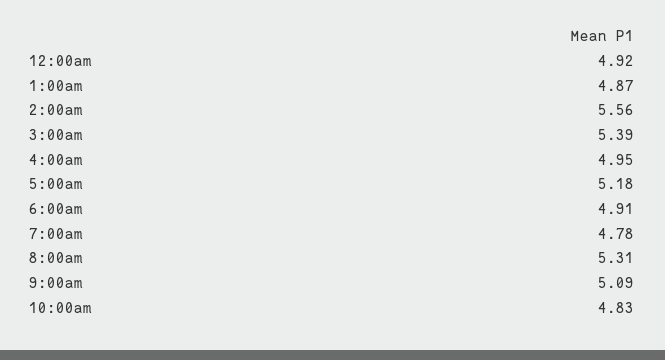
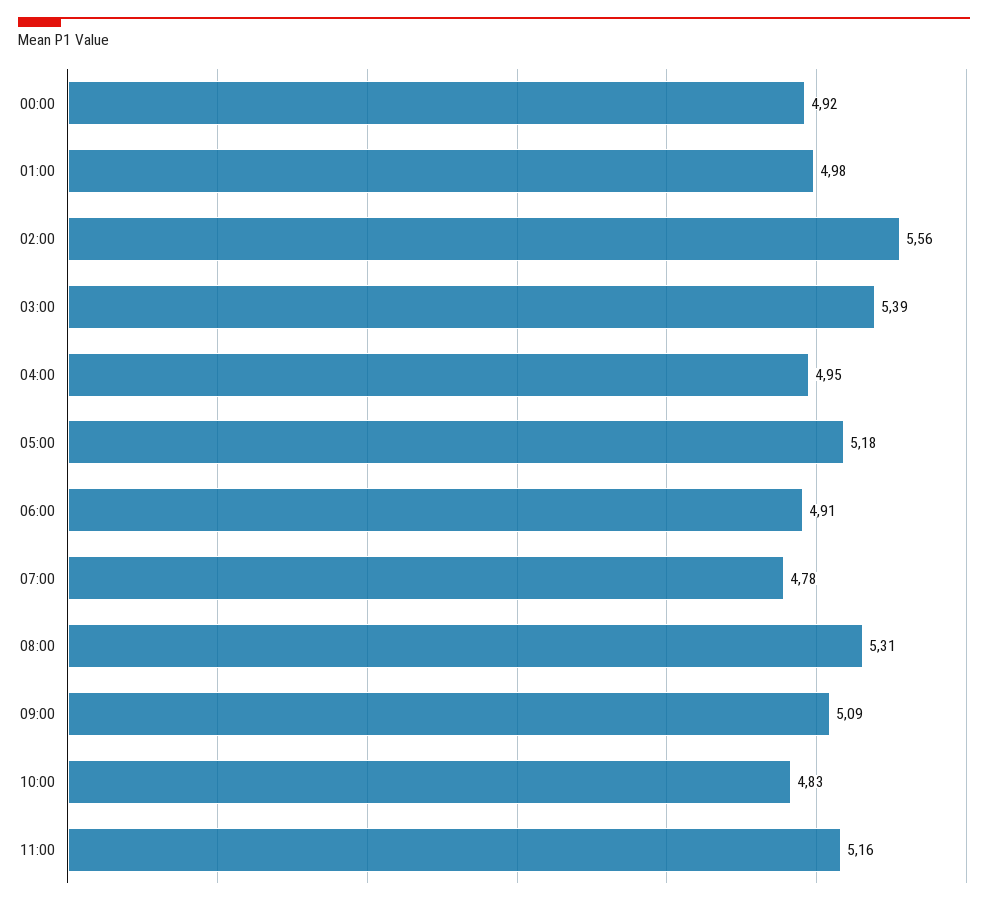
1:00am: 4.87 -> 4.98
11:00: none -> 5.16

